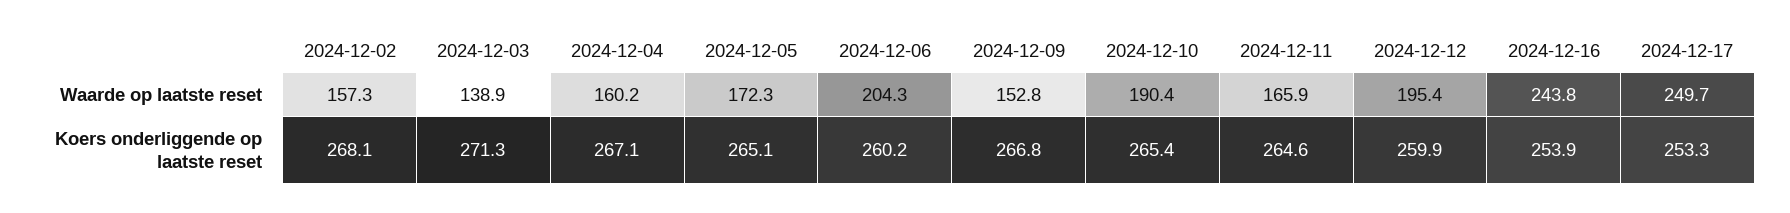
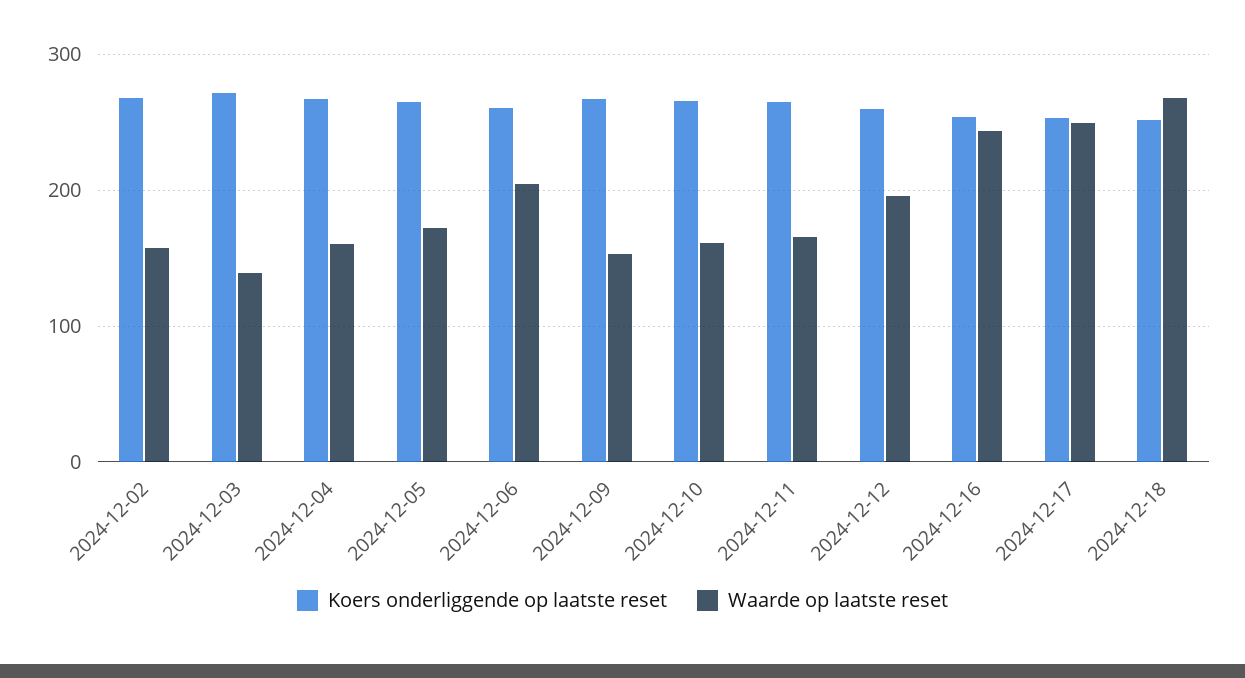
Waarde op laatste reset, 2024-12-10: 190.4 -> 160
Koers onderliggende op laatste reset, 2024-12-18: none -> 250
Waarde op laatste reset, 2024-12-18: none -> 270

